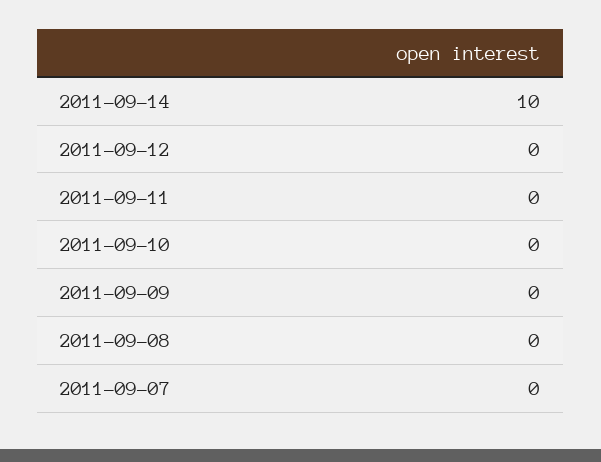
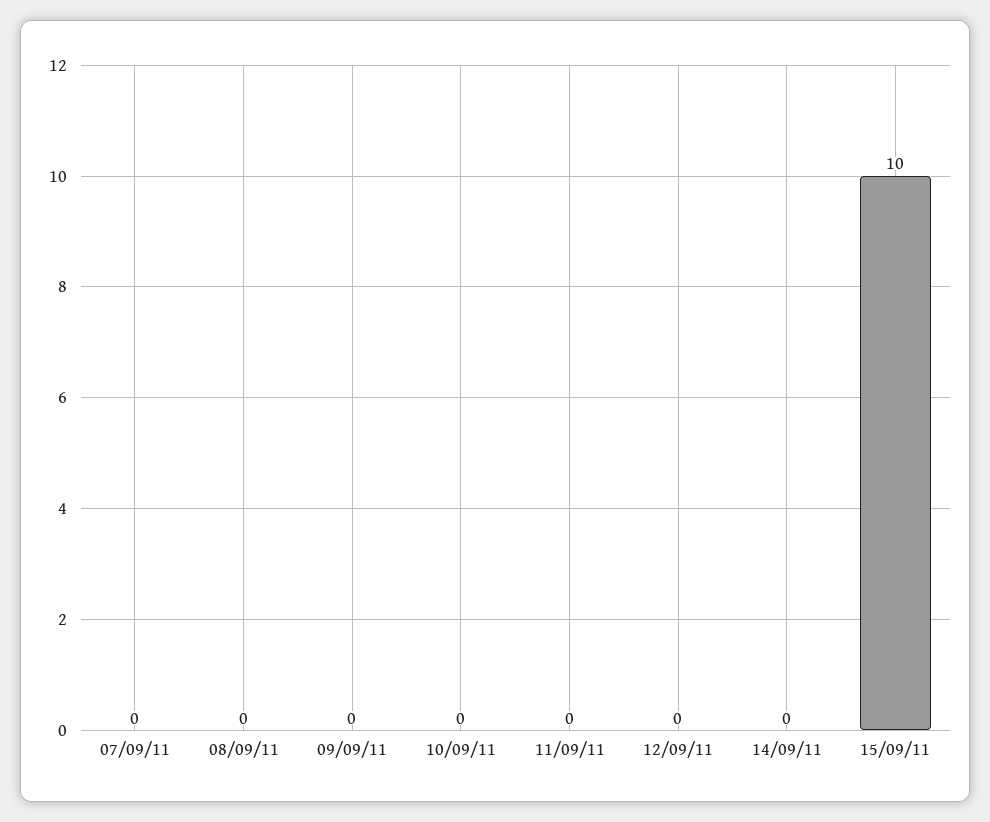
2011-09-14: 10 -> 0
15/09/11: none -> 10

